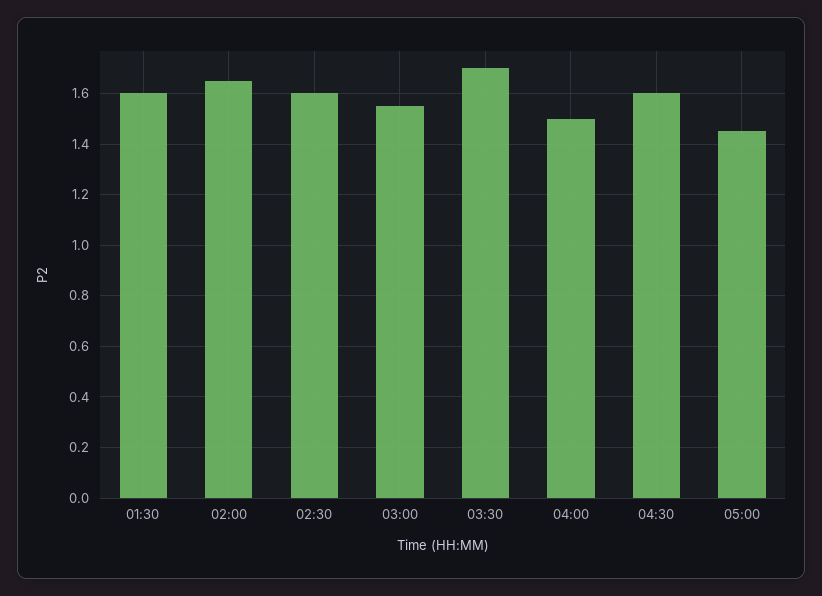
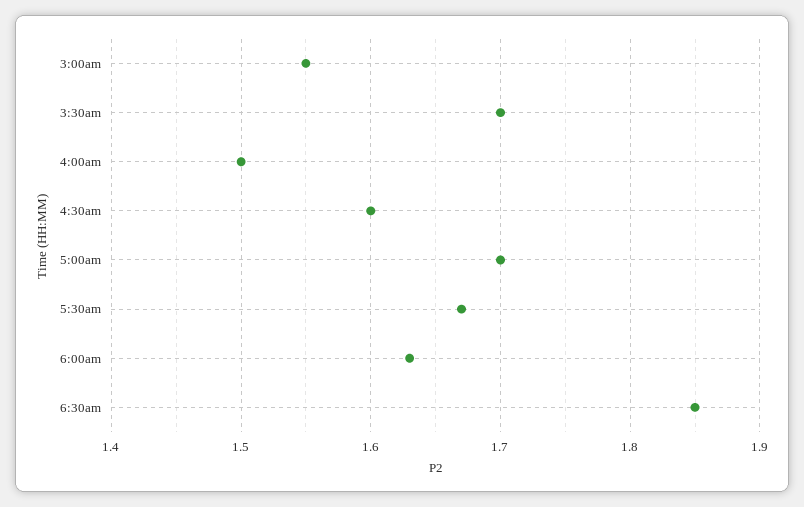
01:30: 1.6 -> none
02:00: 1.65 -> none
02:30: 1.6 -> none
05:00: 1.45 -> 1.7
5:30am: none -> 1.67
6:00am: none -> 1.63
6:30am: none -> 1.85

